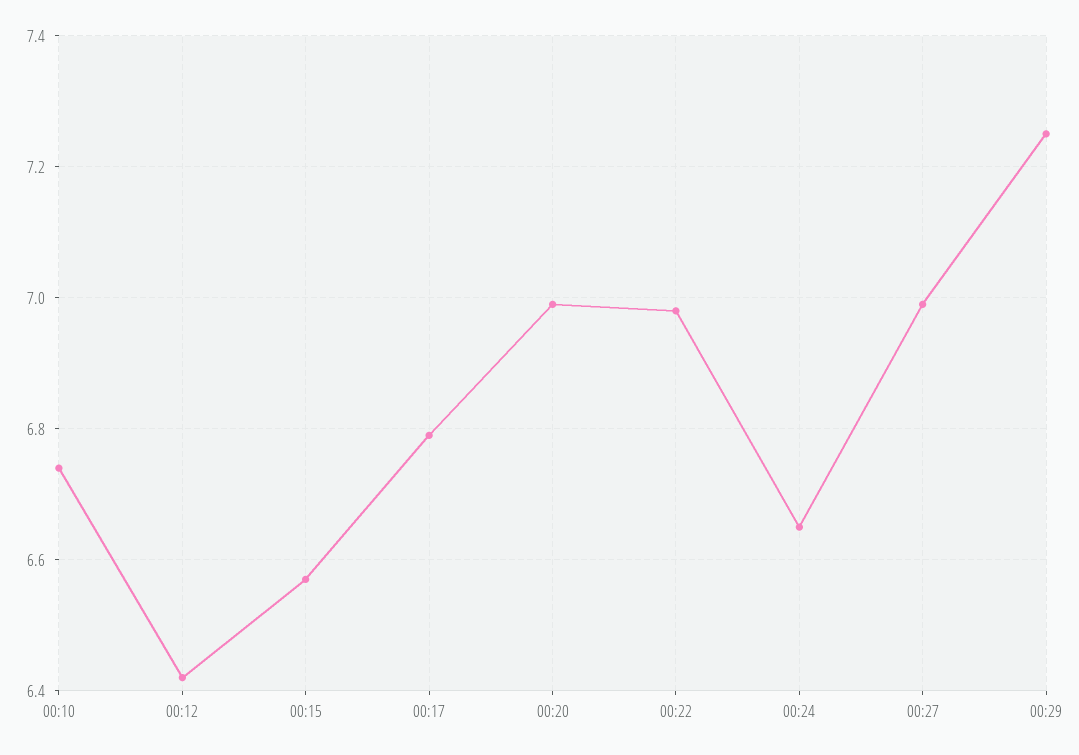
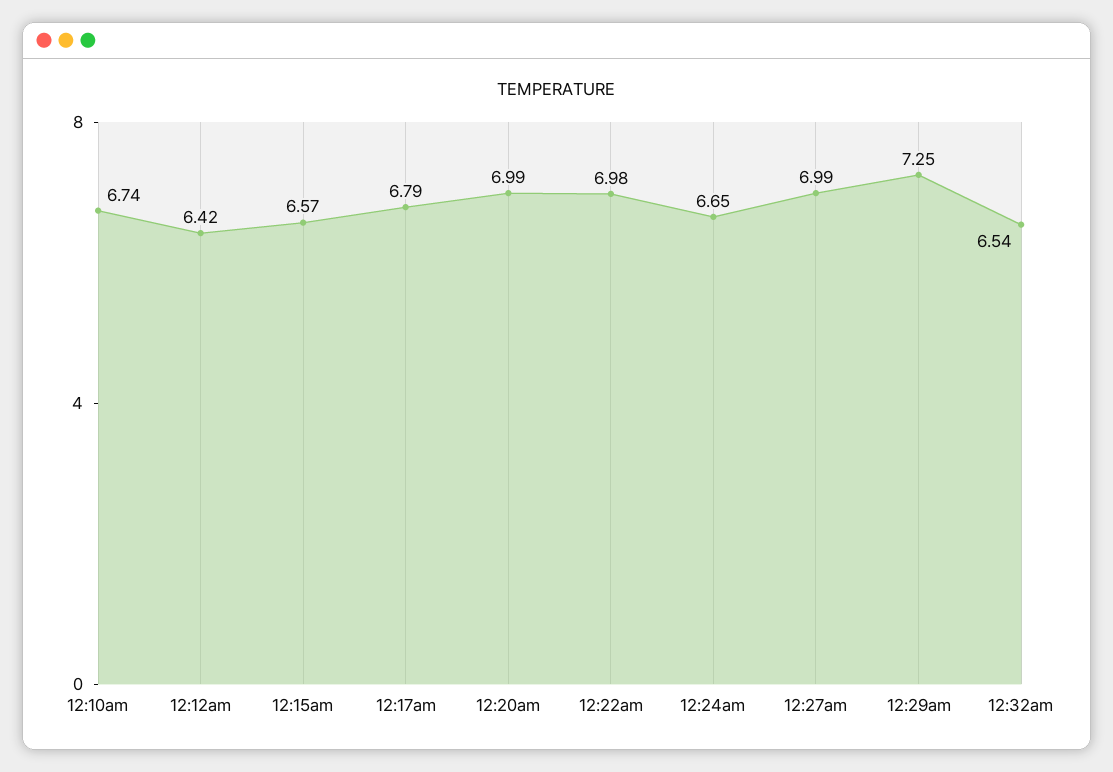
12:32am: none -> 6.54

